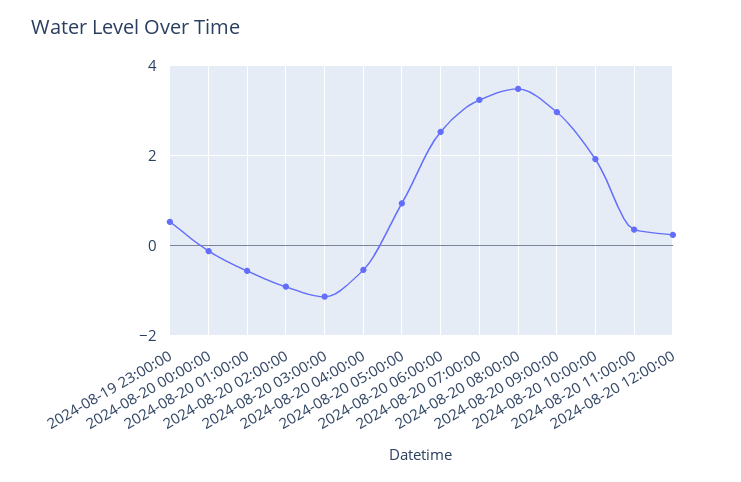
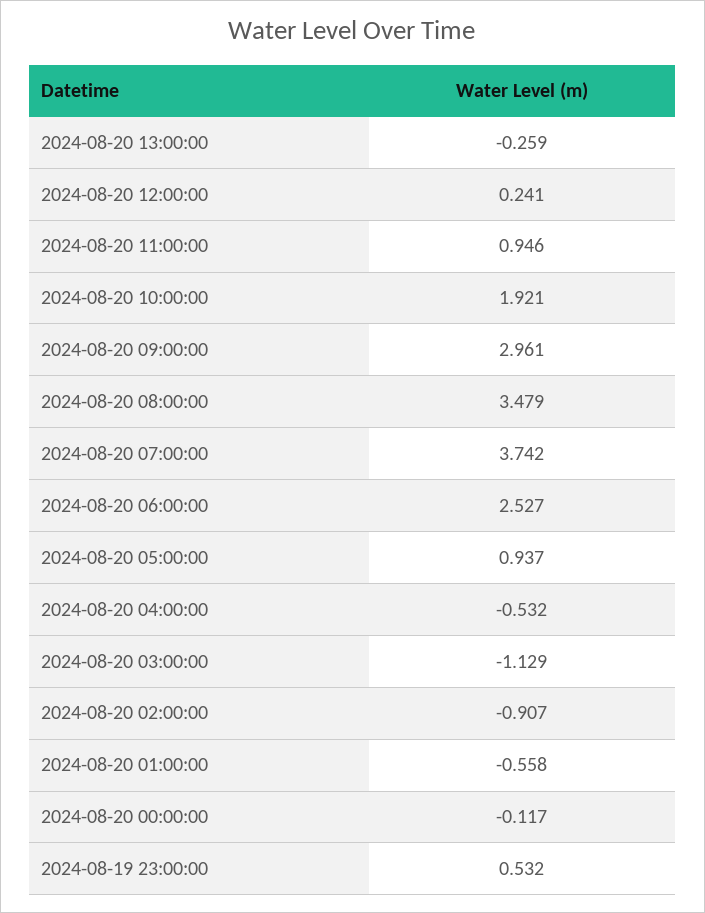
2024-08-20 07:00:00: 3.2 -> 3.742
2024-08-20 11:00:00: 0.4 -> 0.946
2024-08-20 13:00:00: none -> -0.259

